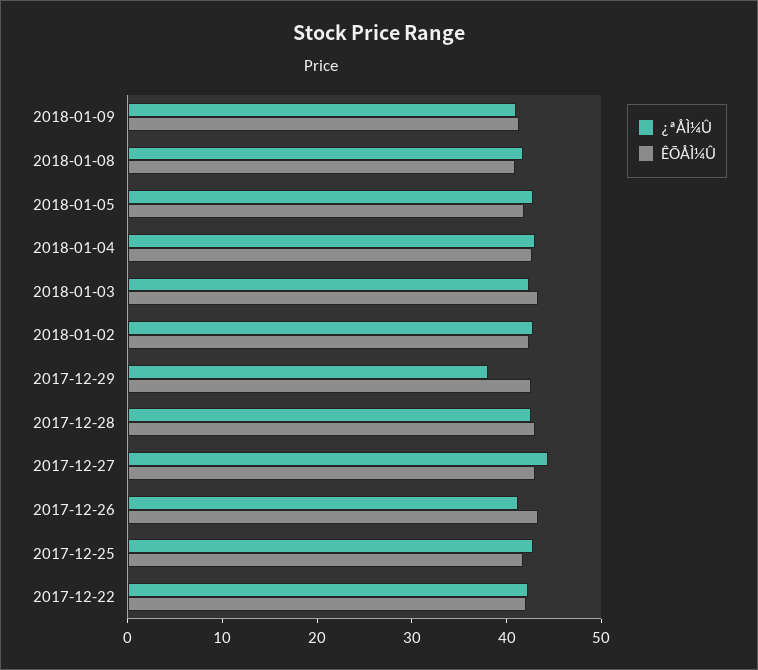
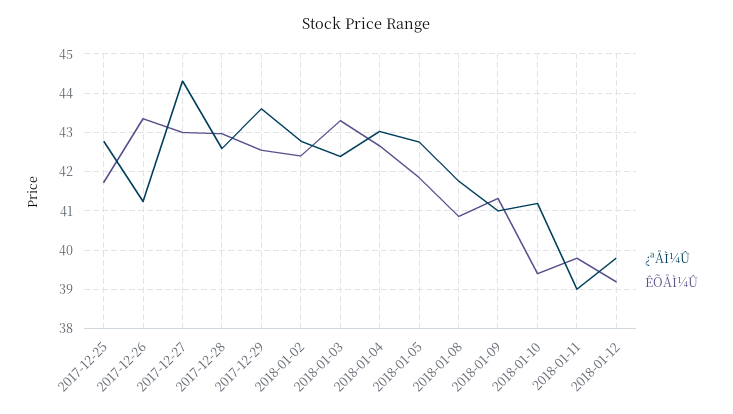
¿ªÅÌ¼Û, 2017-12-29: 38 -> 43.6
¿ªÅÌ¼Û, 2017-12-22: 42 -> none
ÊÕÅÌ¼Û, 2017-12-22: 42 -> none
¿ªÅÌ¼Û, 2018-01-10: none -> 41.2
ÊÕÅÌ¼Û, 2018-01-10: none -> 39.4
¿ªÅÌ¼Û, 2018-01-11: none -> 39
ÊÕÅÌ¼Û, 2018-01-11: none -> 39.8
¿ªÅÌ¼Û, 2018-01-12: none -> 39.8
ÊÕÅÌ¼Û, 2018-01-12: none -> 39.2

